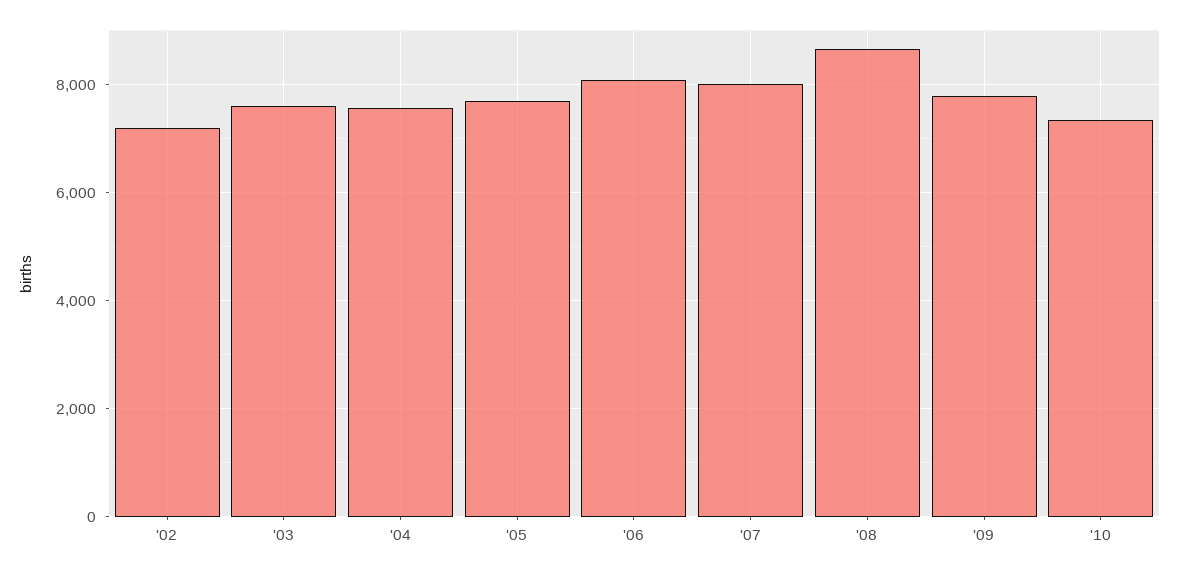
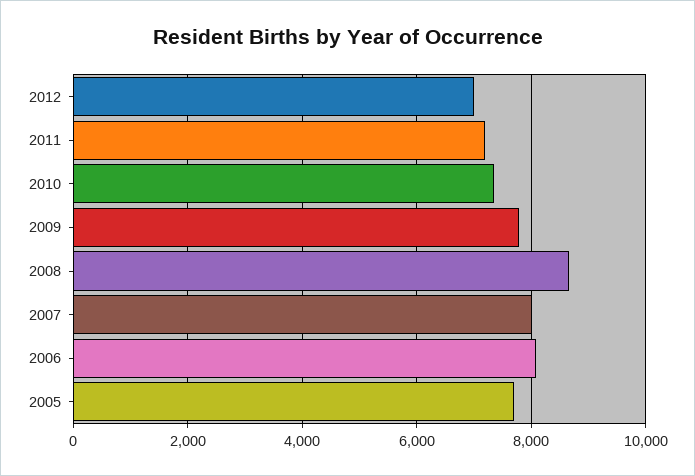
'02: 7200 -> none
'03: 7600 -> none
'04: 7600 -> none
2012: none -> 7000
2011: none -> 7200

